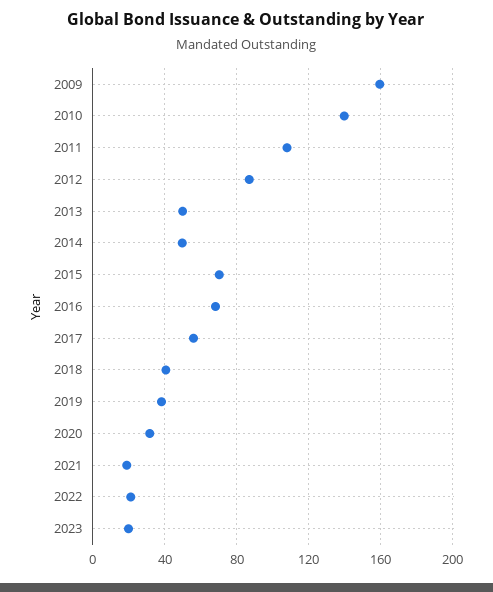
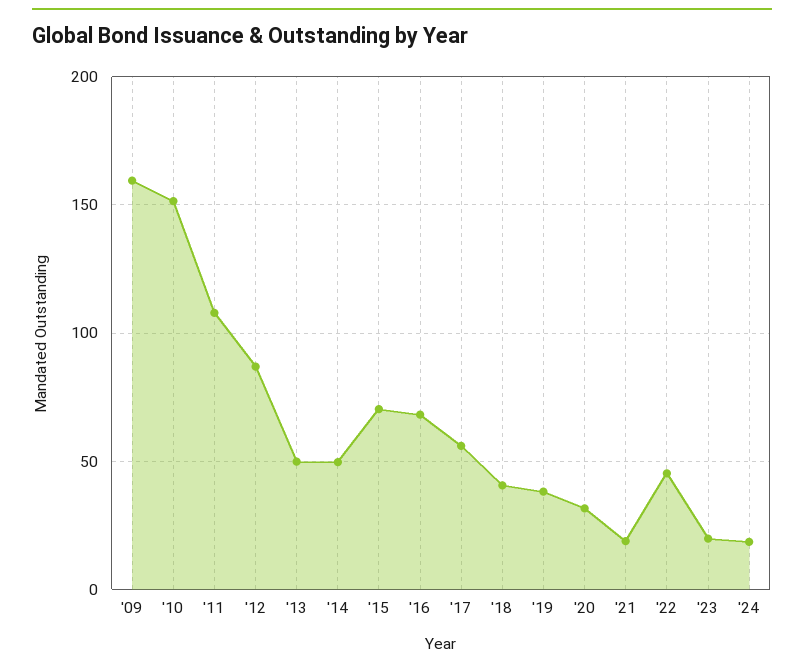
2010: 140 -> 150
2022: 20 -> 45
'24: none -> 20

